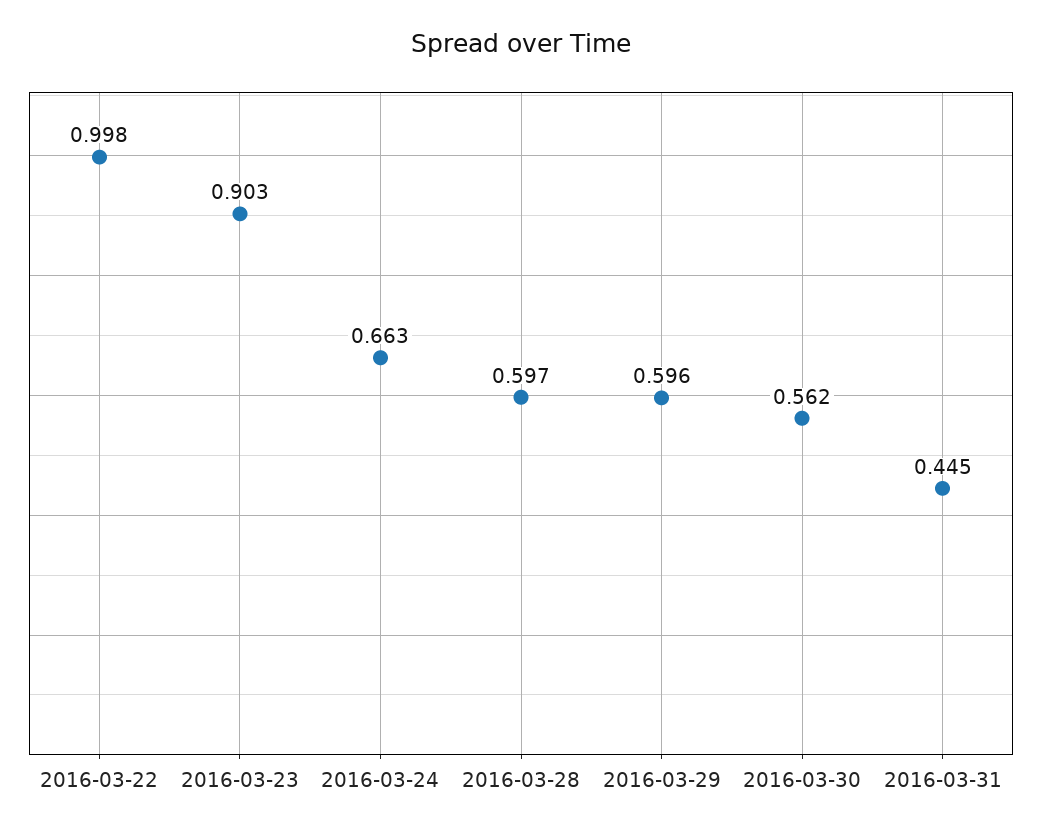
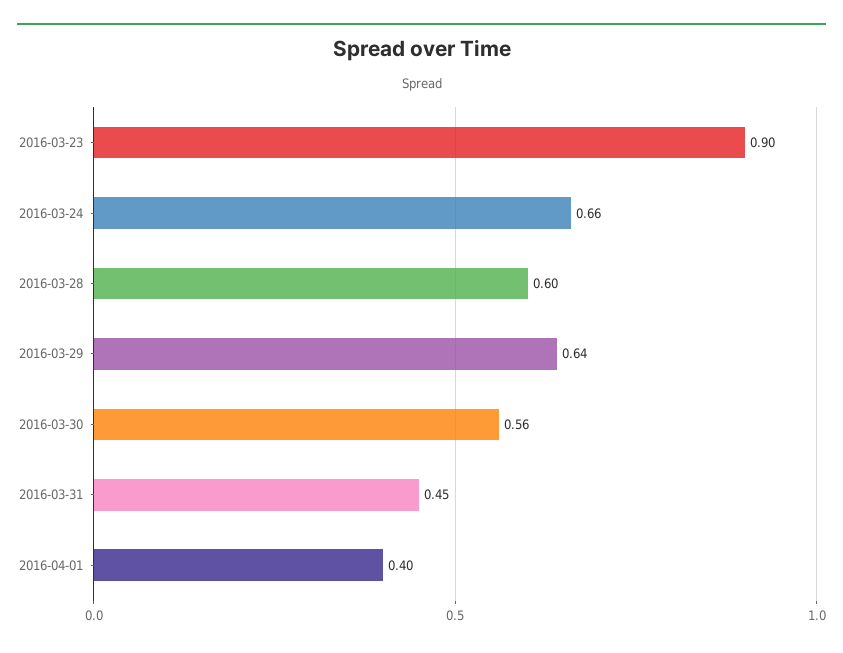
2016-03-22: 0.998 -> none
2016-03-29: 0.596 -> 0.64
2016-04-01: none -> 0.4

